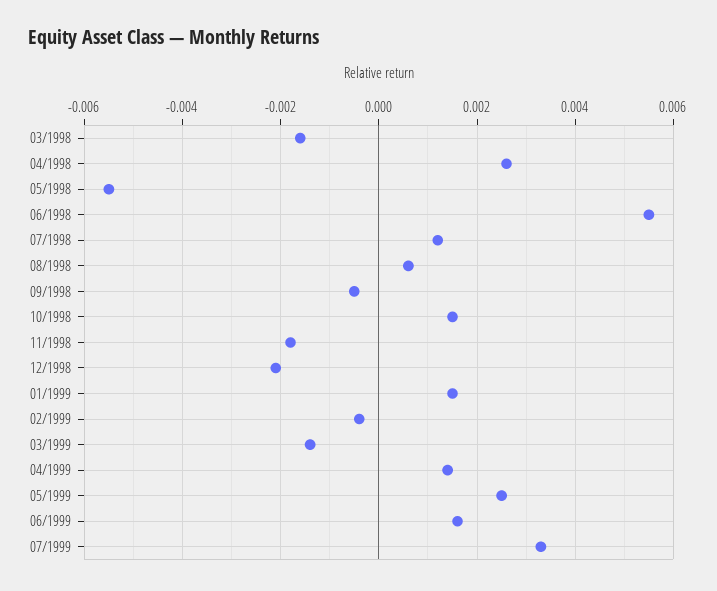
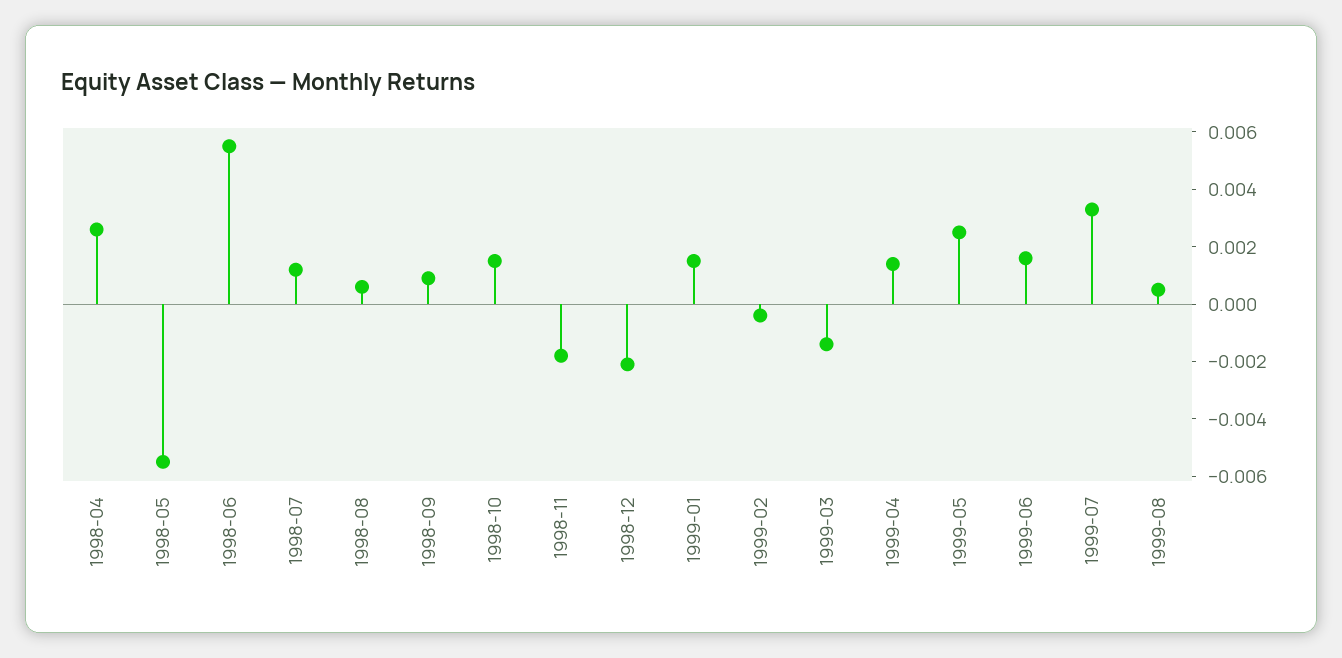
03/1998: -0.0015 -> none
09/1998: -0.0005 -> 0.001
1999-08: none -> 0.0005

